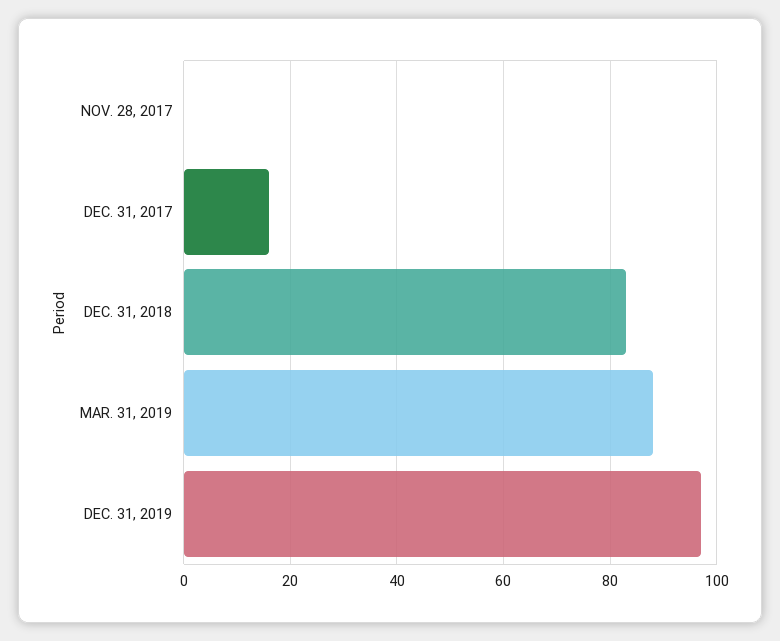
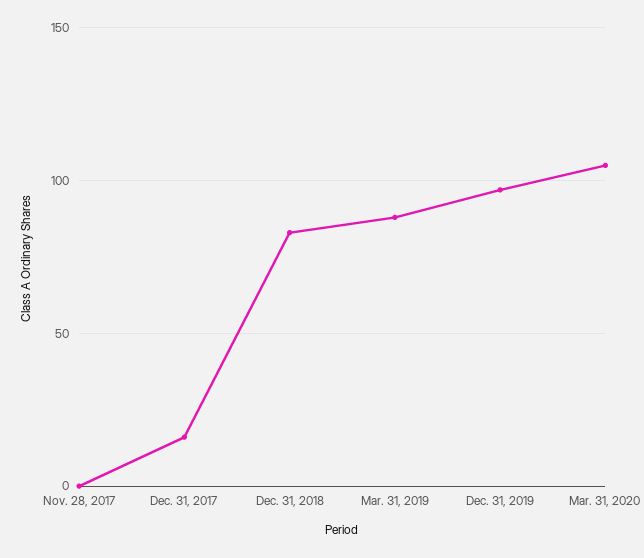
Mar. 31, 2020: none -> 105

